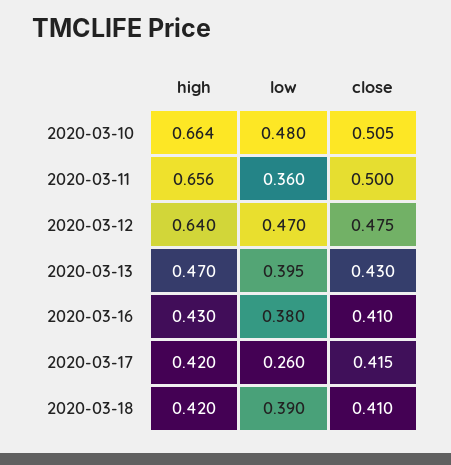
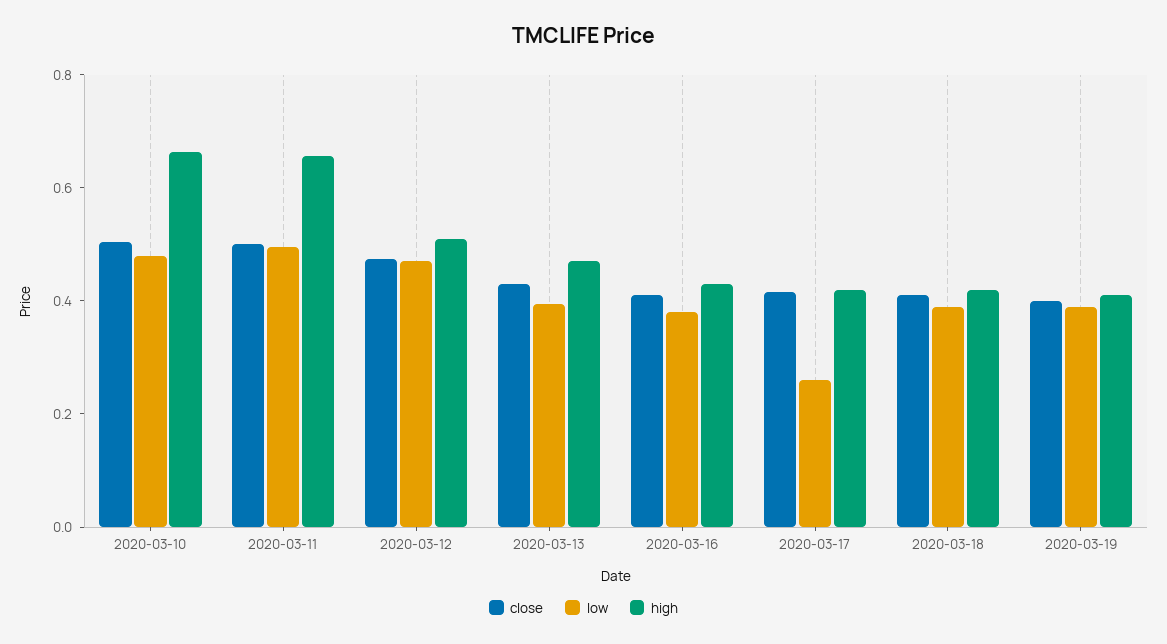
low, 2020-03-11: 0.36 -> 0.5
high, 2020-03-12: 0.64 -> 0.5
close, 2020-03-19: none -> 0.4
low, 2020-03-19: none -> 0.4
high, 2020-03-19: none -> 0.4

